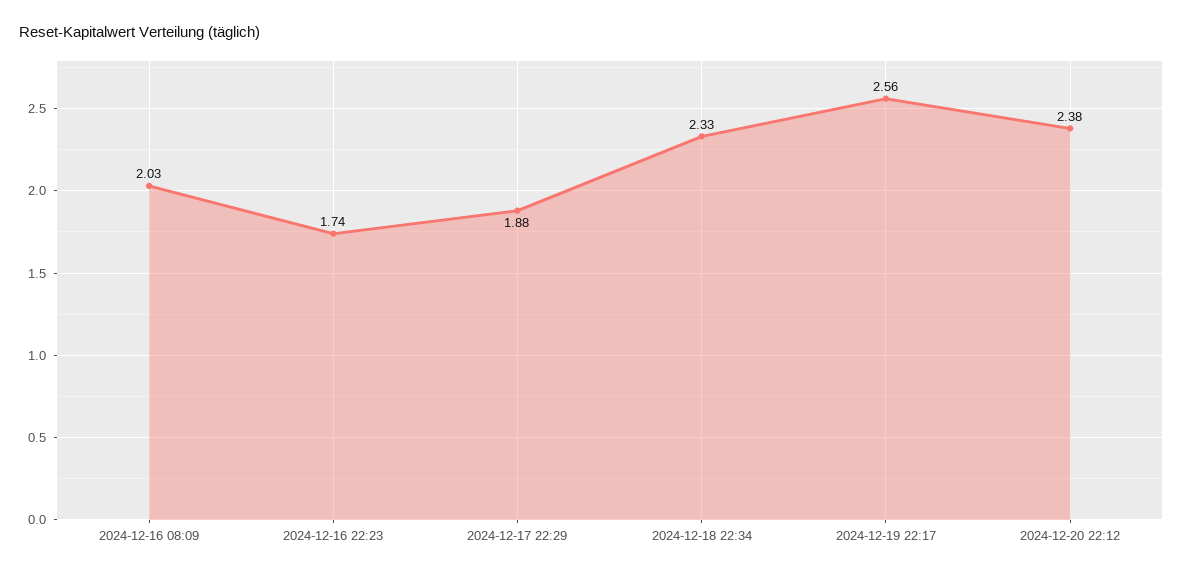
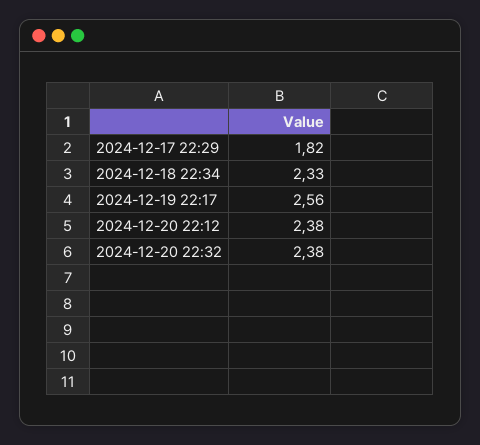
2024-12-16 08:09: 2.03 -> none
2024-12-16 22:23: 1.74 -> none
2024-12-17 22:29: 1.88 -> 1.82
2024-12-20 22:32: none -> 2.38

